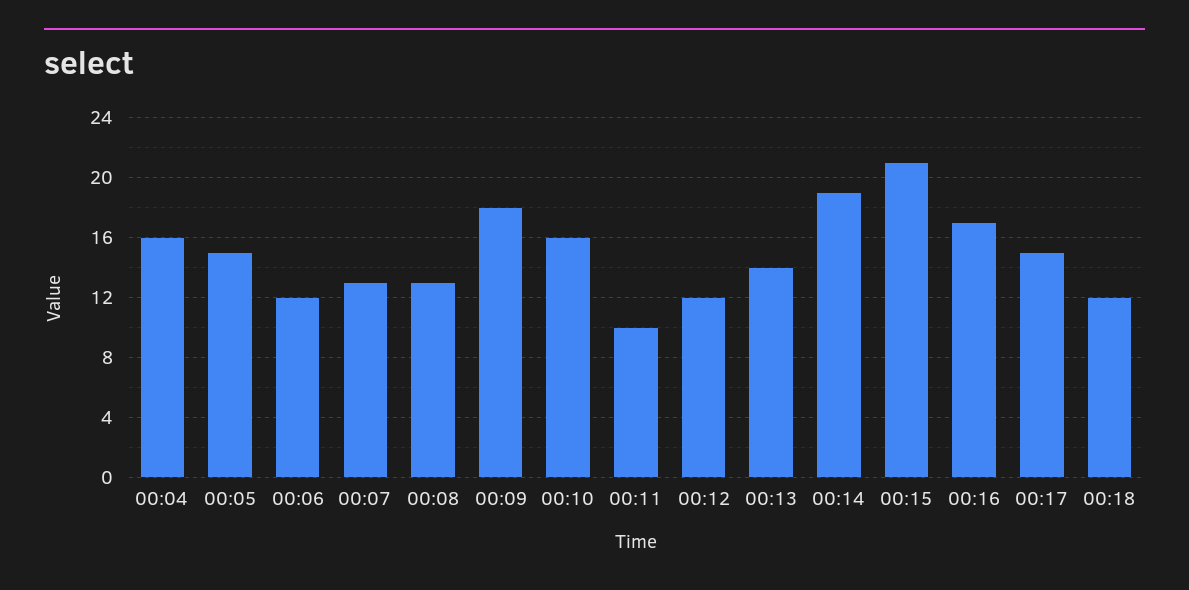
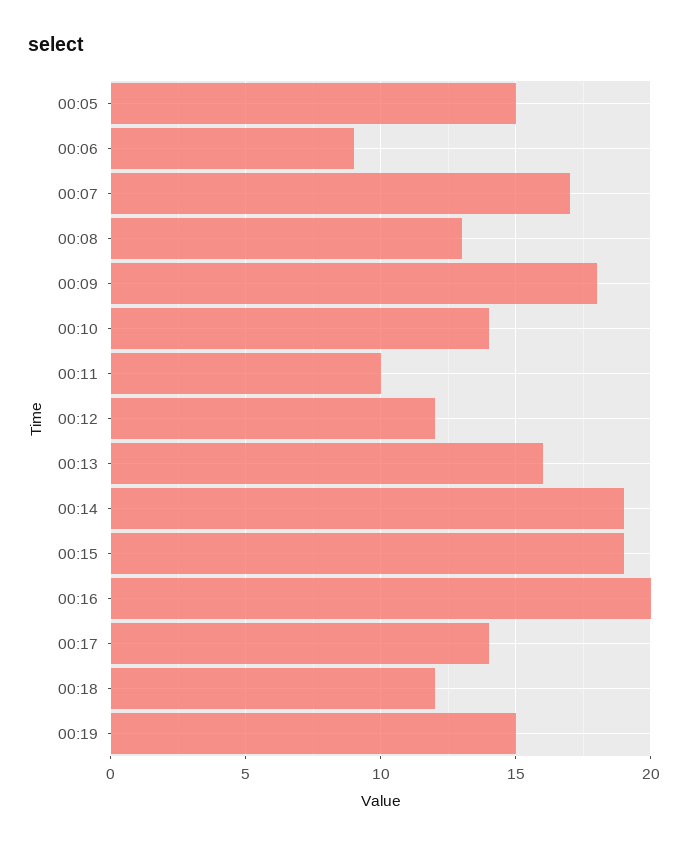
00:04: 16 -> none
00:06: 12 -> 9
00:07: 13 -> 17
00:10: 16 -> 14
00:13: 14 -> 16
00:15: 21 -> 19
00:16: 17 -> 20
00:17: 15 -> 14
00:19: none -> 15

